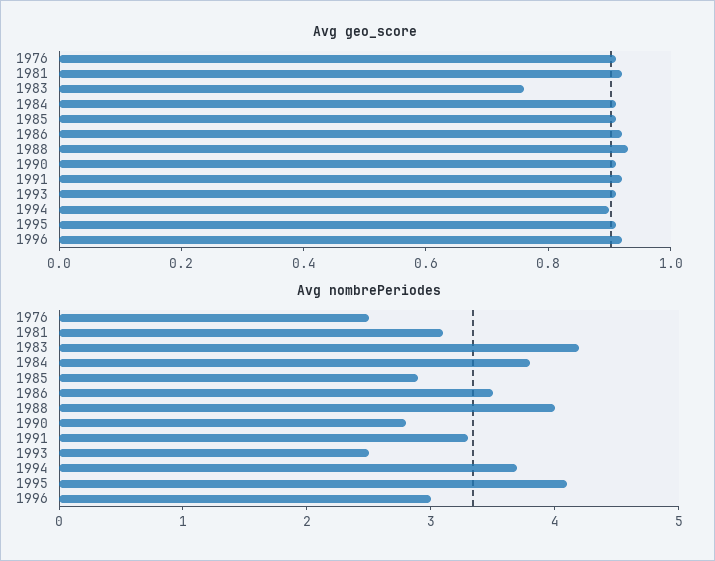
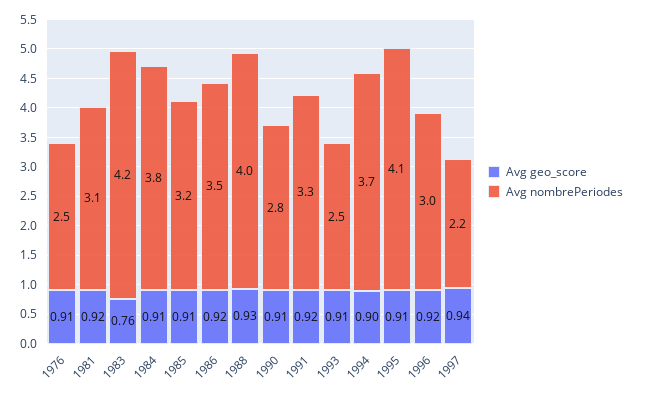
Avg nombrePeriodes, 1985: 2.9 -> 3.2
Avg geo_score, 1997: none -> 0.94
Avg nombrePeriodes, 1997: none -> 2.2

